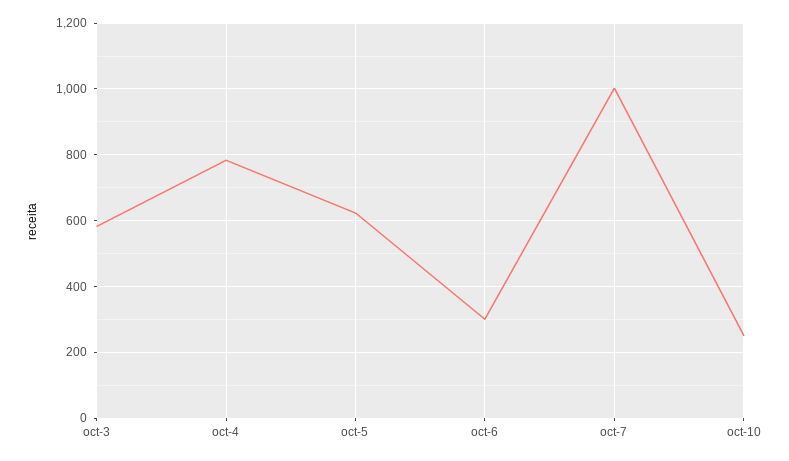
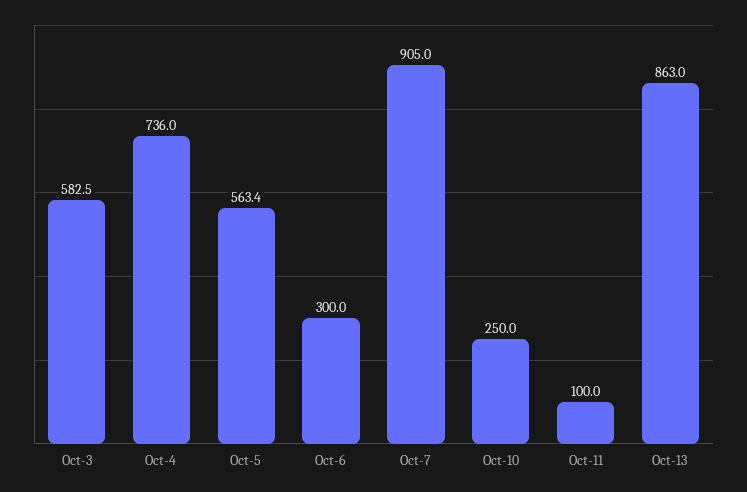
oct-4: 780 -> 736
oct-5: 620 -> 563.4
oct-7: 1000 -> 905
Oct-11: none -> 100
Oct-13: none -> 863

